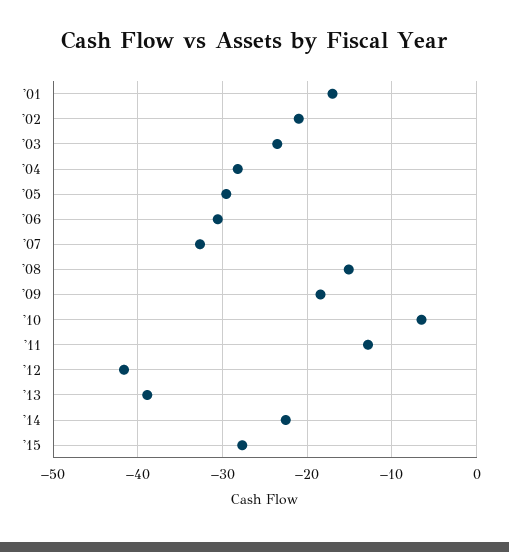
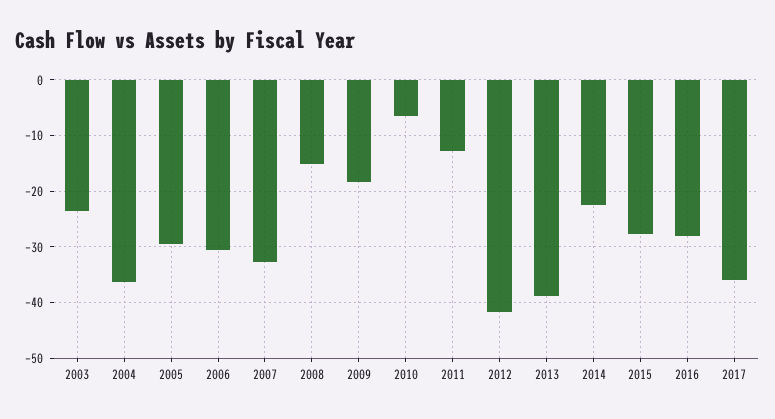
'01: -17 -> none
'02: -21 -> none
'04: -28 -> -36
2016: none -> -28
2017: none -> -36

